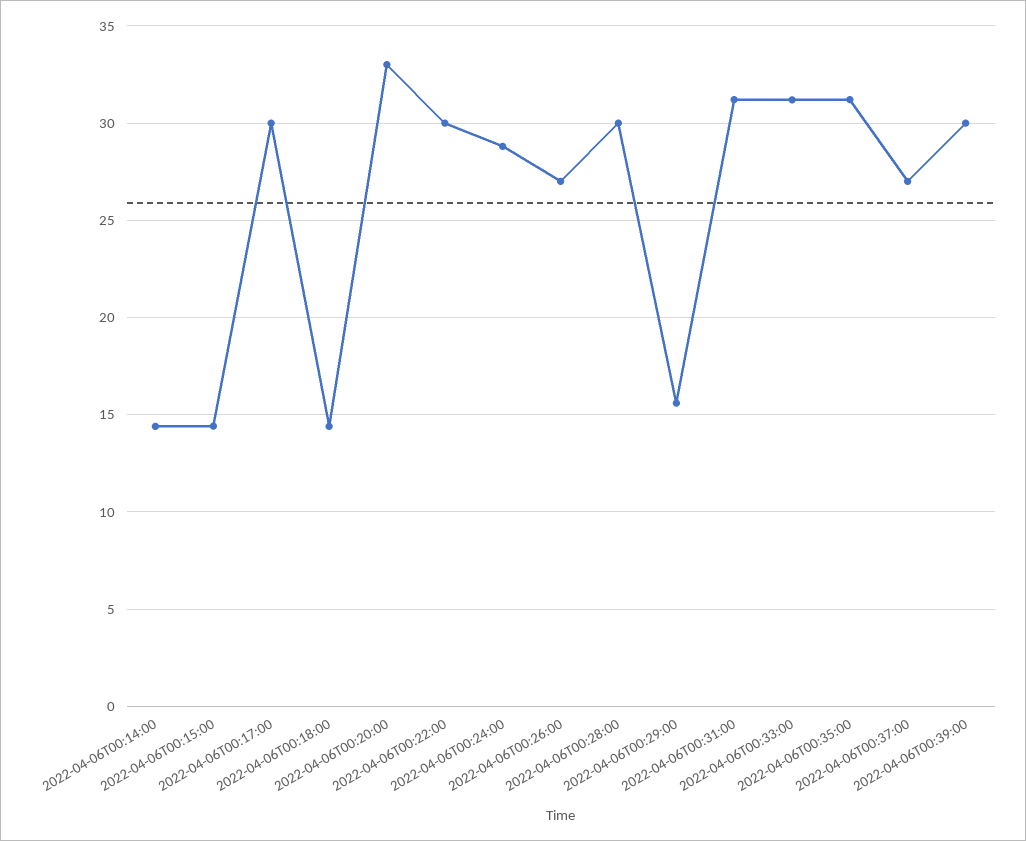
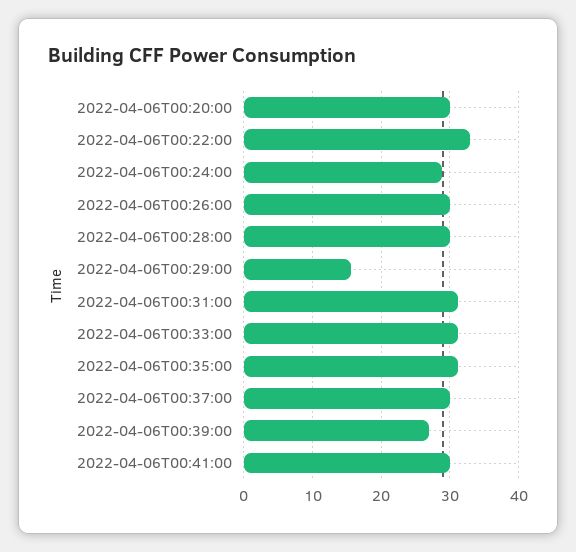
2022-04-06T00:14:00: 14.5 -> none
2022-04-06T00:15:00: 14.5 -> none
2022-04-06T00:17:00: 30 -> none
2022-04-06T00:18:00: 14.5 -> none
2022-04-06T00:20:00: 33 -> 30
2022-04-06T00:22:00: 30 -> 33
2022-04-06T00:26:00: 27 -> 30
2022-04-06T00:37:00: 27 -> 30
2022-04-06T00:39:00: 30 -> 27
2022-04-06T00:41:00: none -> 30

